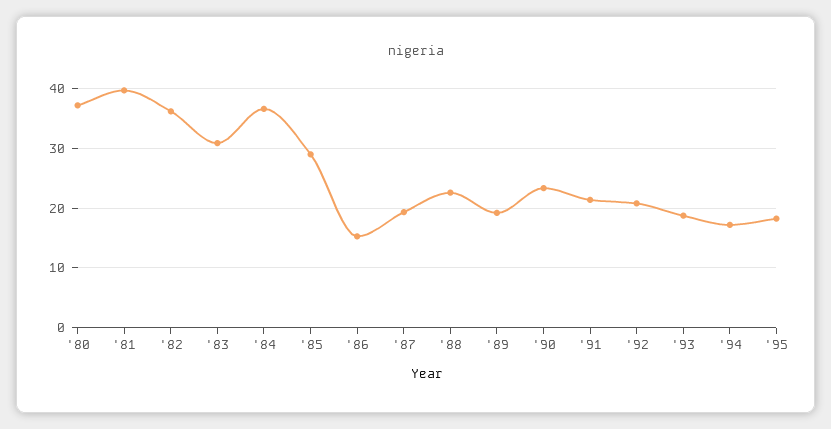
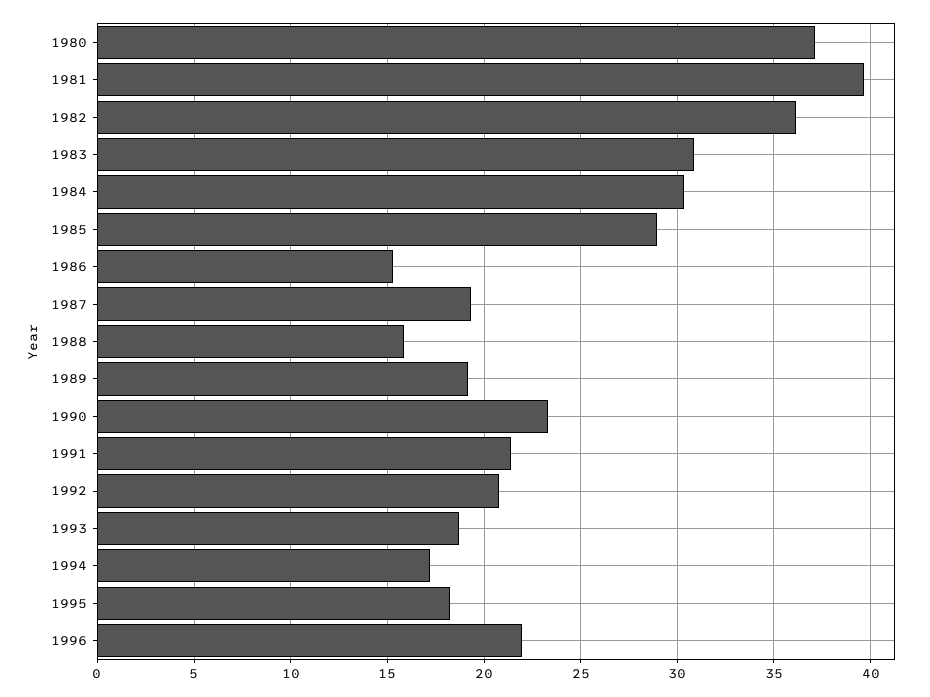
'84: 36 -> 30.5
'88: 22 -> 16
1996: none -> 22

